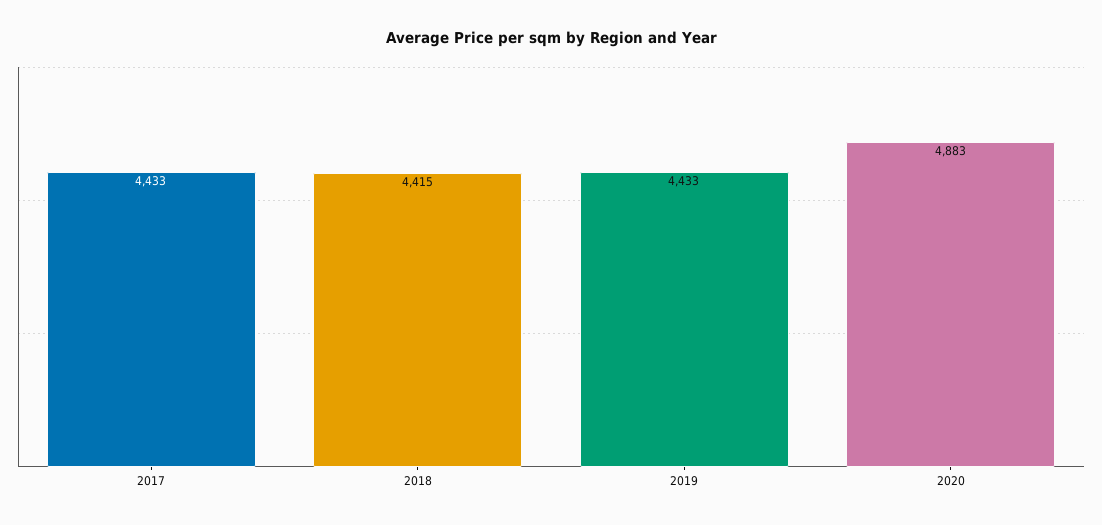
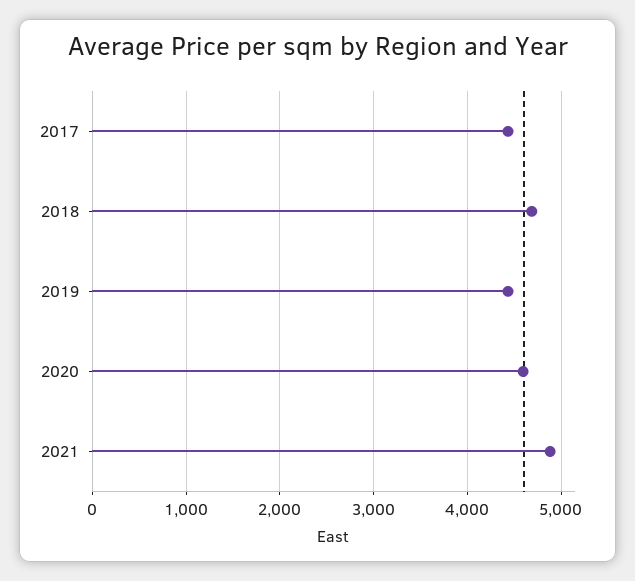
2018: 4415 -> 4700
2020: 4883 -> 4600
2021: none -> 4900

